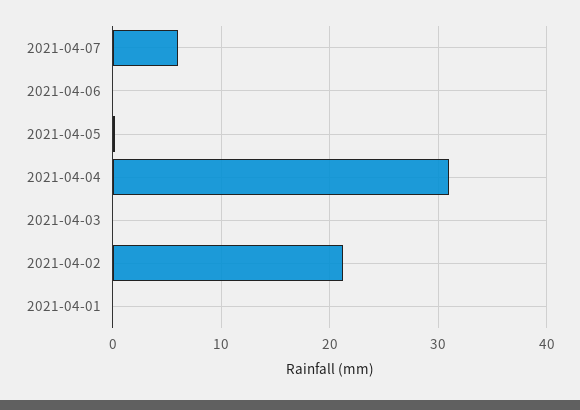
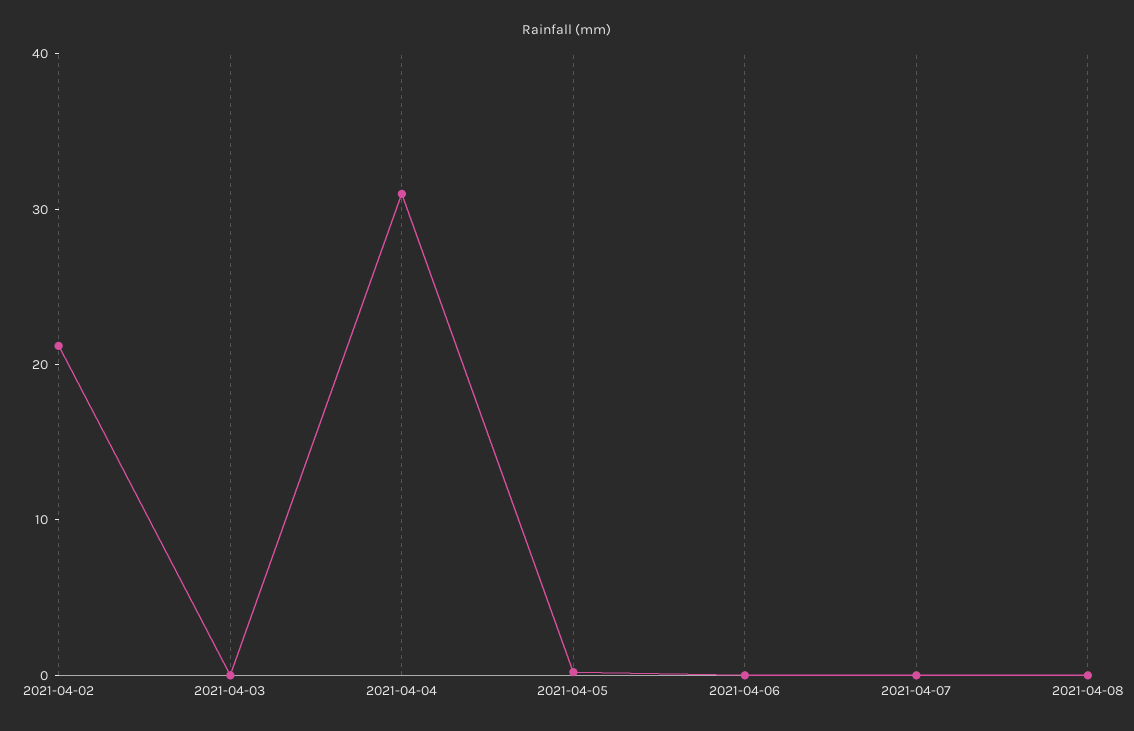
2021-04-07: 6 -> 0
2021-04-01: 0 -> none
2021-04-08: none -> 0

